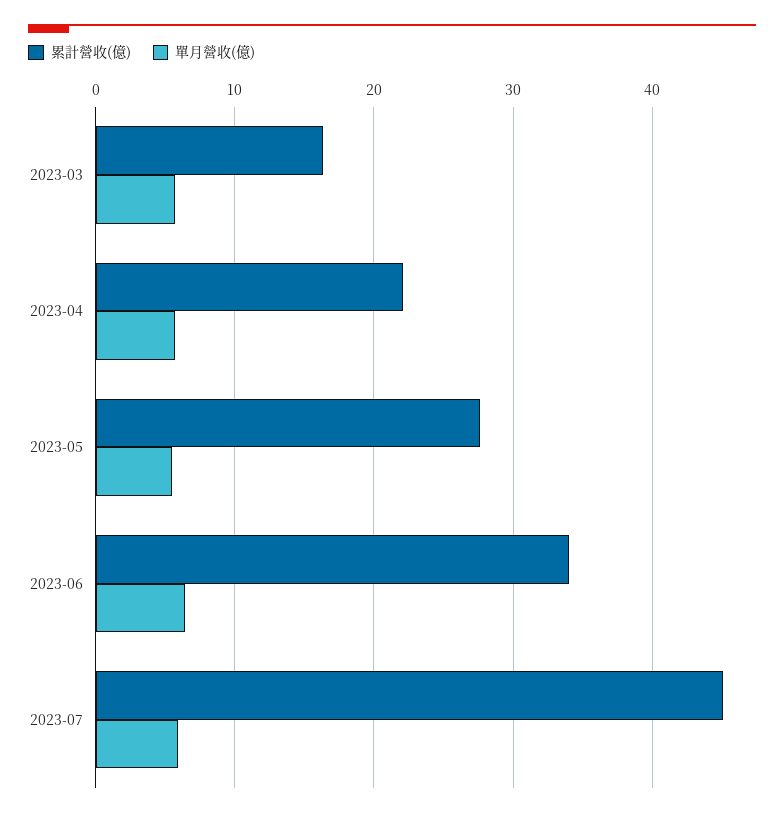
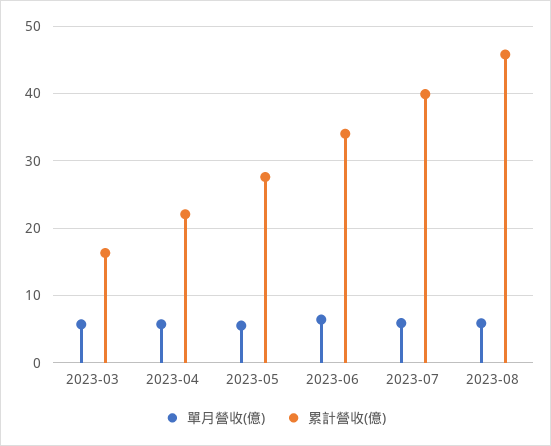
累計營收(億), 2023-07: 45 -> 40
單月營收(億), 2023-08: none -> 6
累計營收(億), 2023-08: none -> 46

